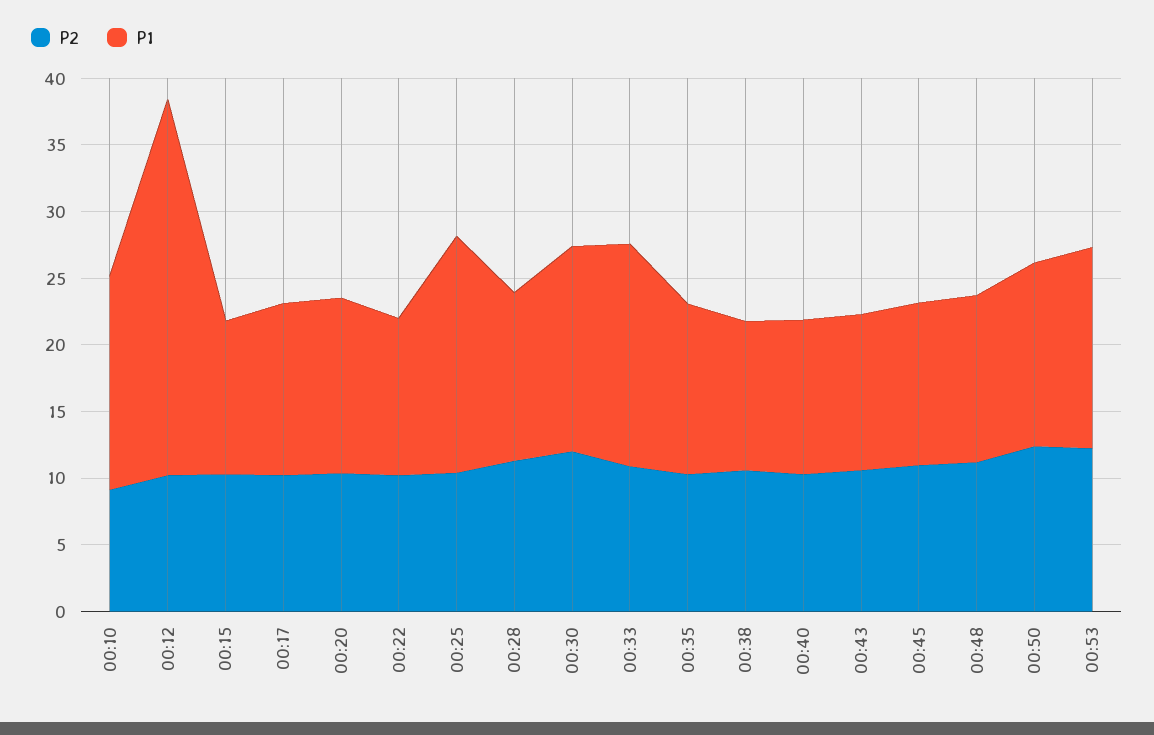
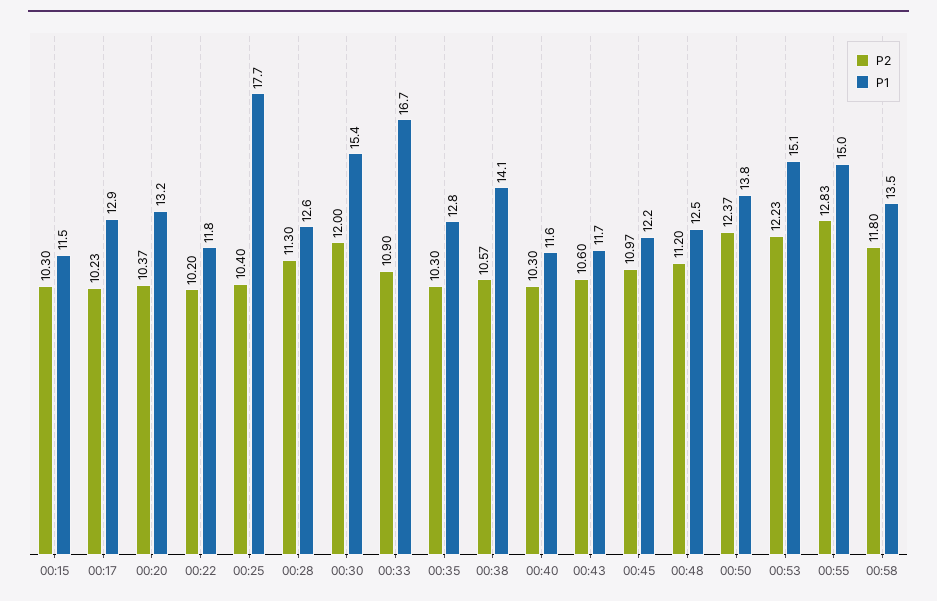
P2, 00:10: 9 -> none
P1, 00:10: 16 -> none
P2, 00:12: 10 -> none
P1, 00:12: 28 -> none
P1, 00:38: 11 -> 14.1
P2, 00:55: none -> 12.83
P1, 00:55: none -> 15
P2, 00:58: none -> 11.8
P1, 00:58: none -> 13.5

